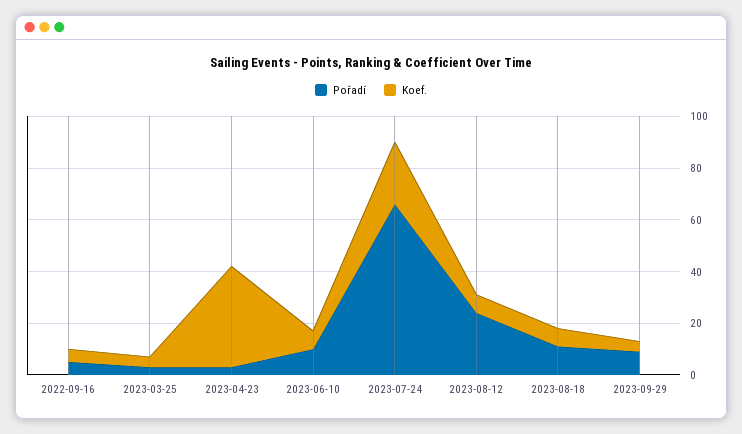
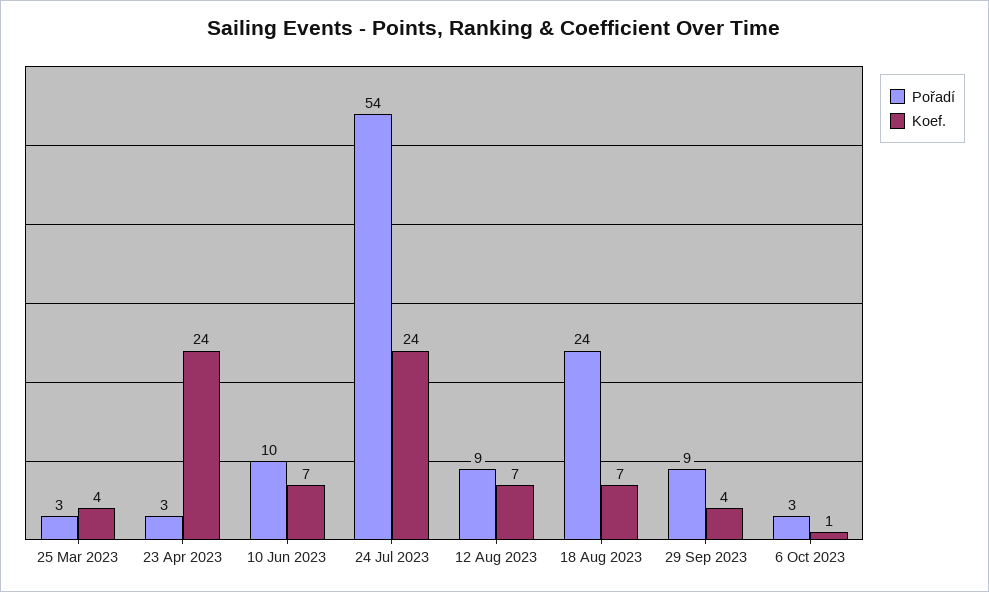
Pořadí, 2022-09-16: 5 -> none
Koef., 2022-09-16: 5 -> none
Koef., 2023-04-23: 40 -> 24
Pořadí, 2023-07-24: 65 -> 54
Pořadí, 2023-08-12: 25 -> 9
Pořadí, 2023-08-18: 10 -> 24
Pořadí, 6 Oct 2023: none -> 3
Koef., 6 Oct 2023: none -> 1

